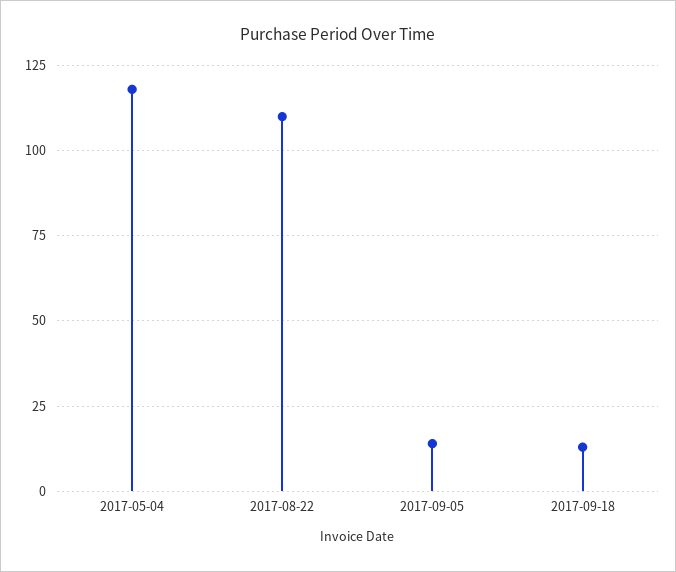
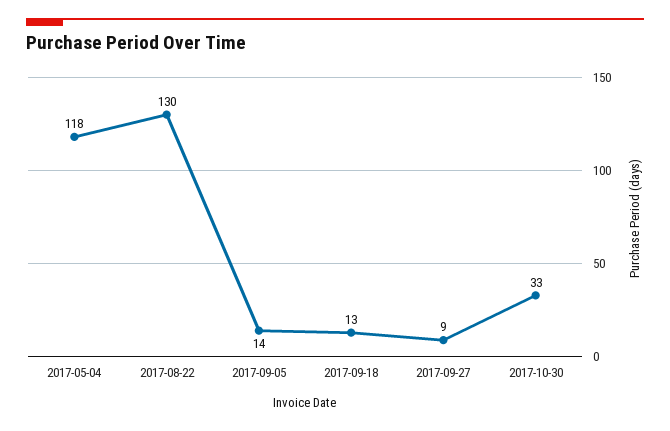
2017-08-22: 110 -> 130
2017-09-27: none -> 9
2017-10-30: none -> 33

